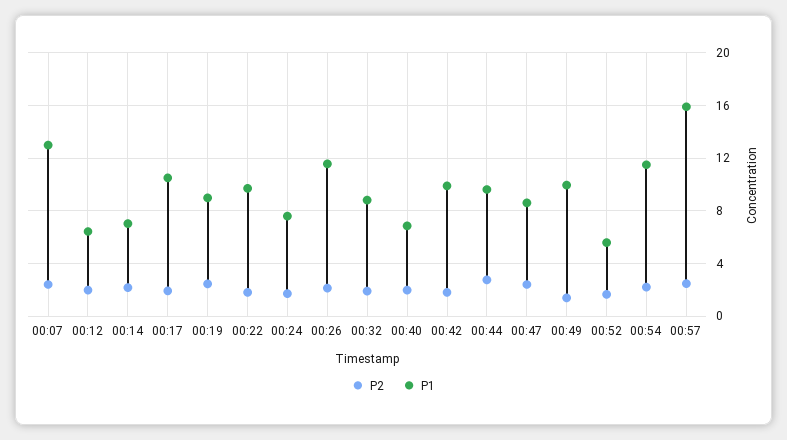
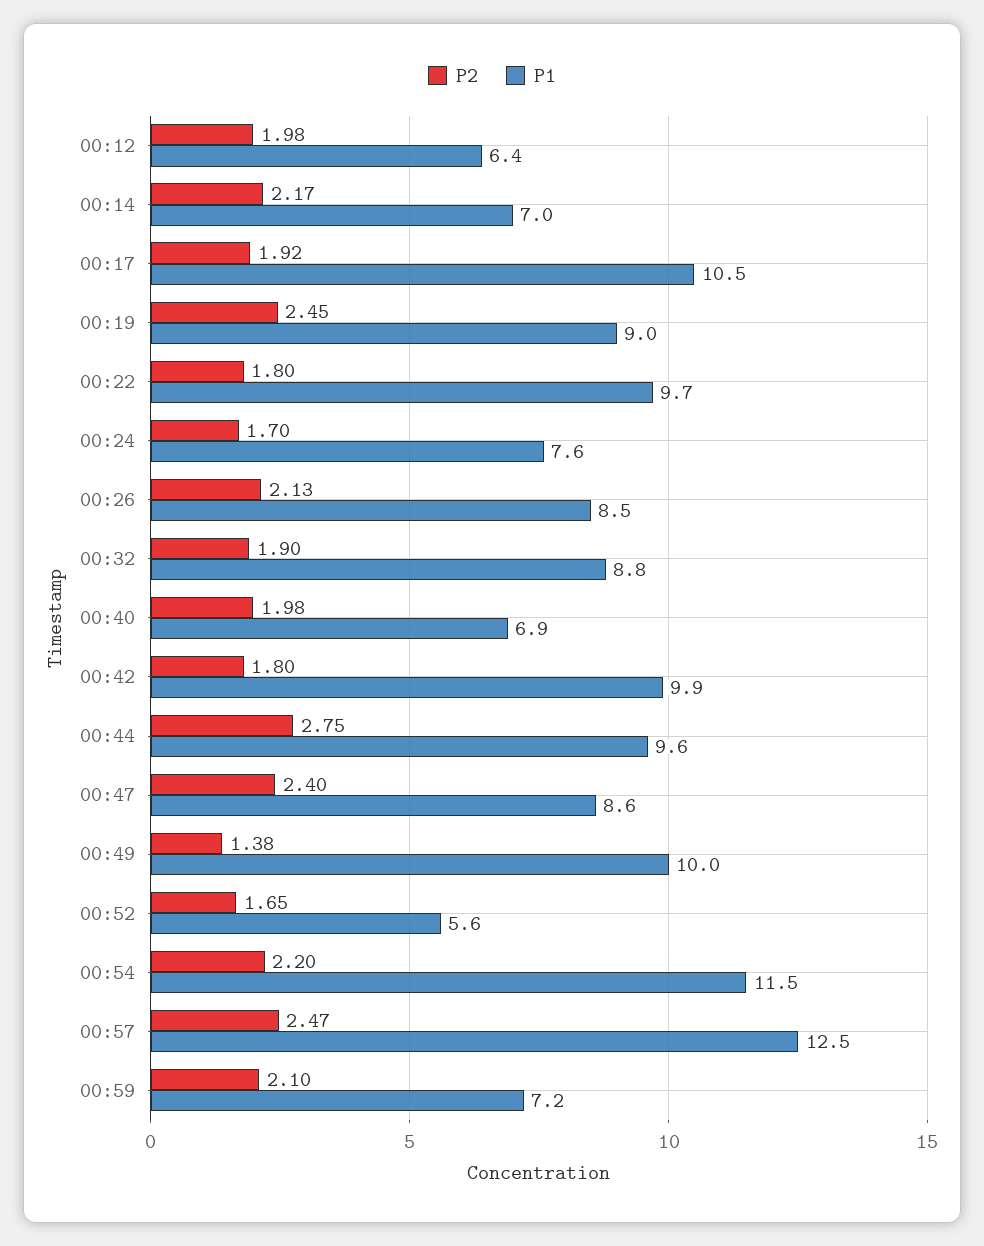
P2, 00:07: 2.5 -> none
P1, 00:07: 13 -> none
P1, 00:26: 11.5 -> 8.5
P1, 00:57: 16 -> 12.5
P2, 00:59: none -> 2.1
P1, 00:59: none -> 7.2

